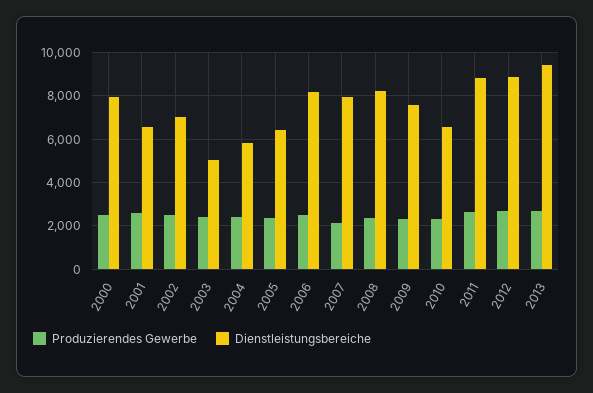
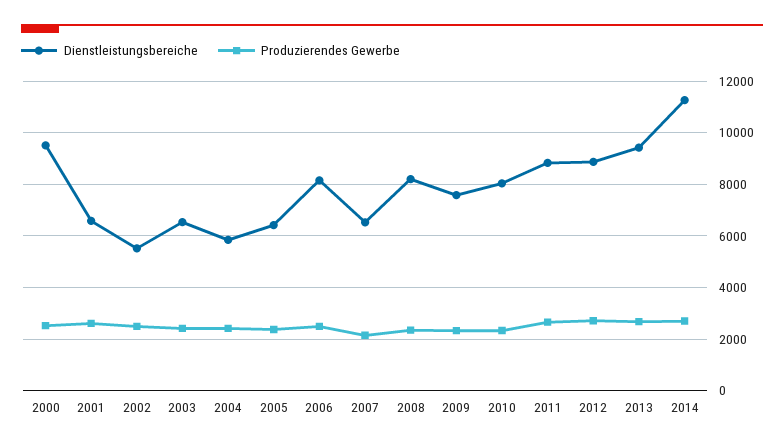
Dienstleistungsbereiche, 2000: 8000 -> 9500
Dienstleistungsbereiche, 2002: 7000 -> 5500
Dienstleistungsbereiche, 2003: 5000 -> 6500
Dienstleistungsbereiche, 2007: 8000 -> 6500
Dienstleistungsbereiche, 2010: 6500 -> 8000
Dienstleistungsbereiche, 2014: none -> 11250
Produzierendes Gewerbe, 2014: none -> 2750

